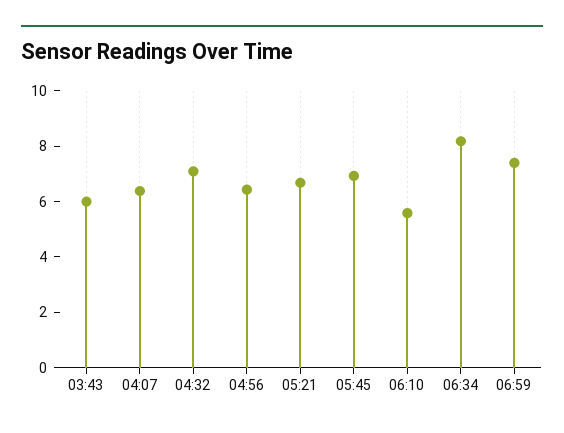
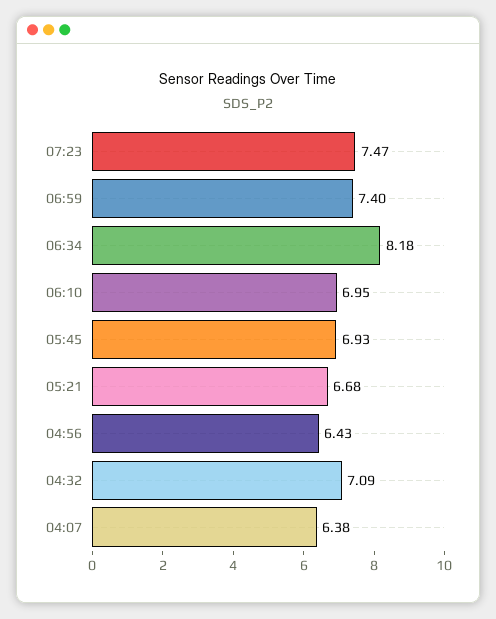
03:43: 6 -> none
06:10: 5.5 -> 6.95
07:23: none -> 7.47

